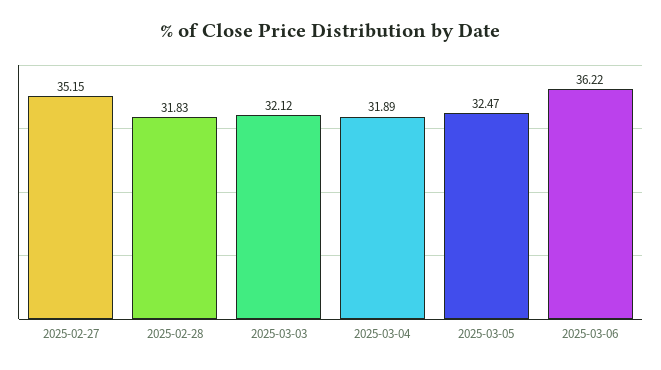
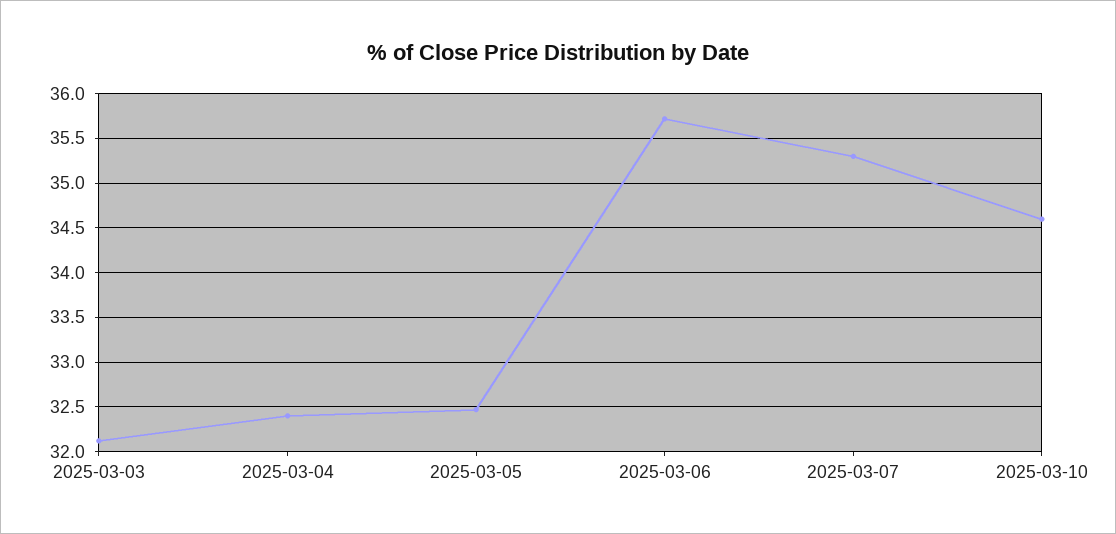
2025-02-27: 35.15 -> none
2025-02-28: 31.83 -> none
2025-03-04: 31.89 -> 32.4
2025-03-06: 36.22 -> 35.7
2025-03-07: none -> 35.3
2025-03-10: none -> 34.6

